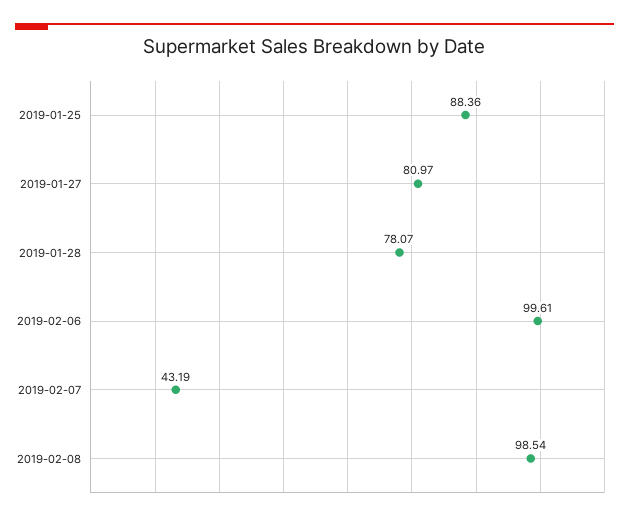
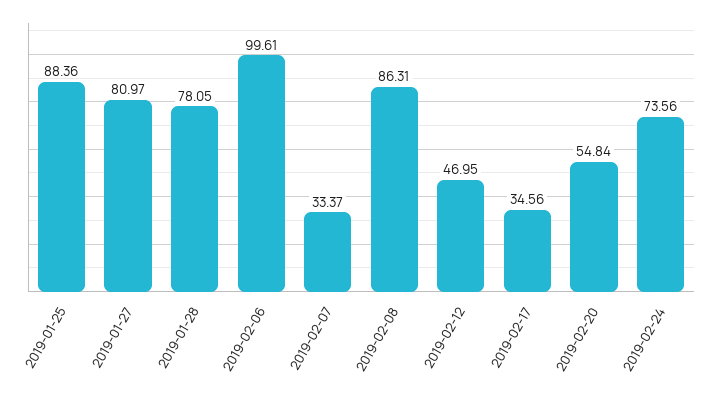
2019-01-28: 78.07 -> 78.05
2019-02-07: 43.19 -> 33.37
2019-02-08: 98.54 -> 86.31
2019-02-12: none -> 46.95
2019-02-17: none -> 34.56
2019-02-20: none -> 54.84
2019-02-24: none -> 73.56

